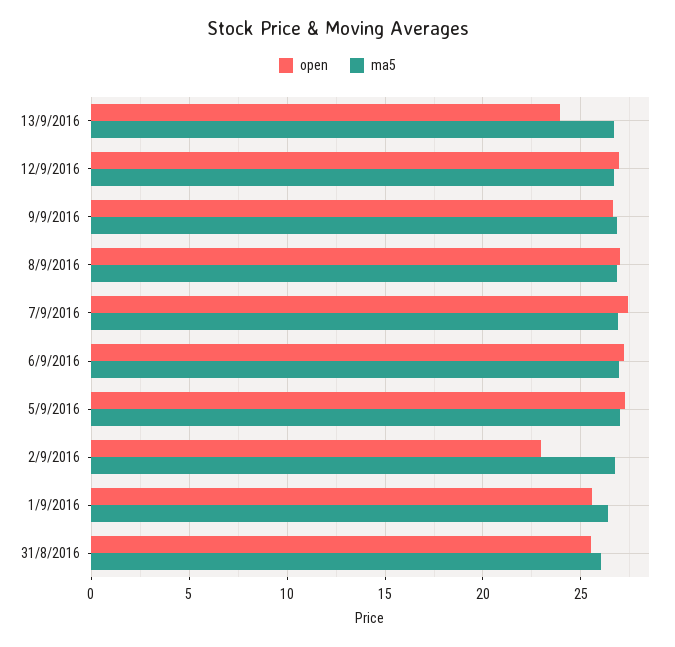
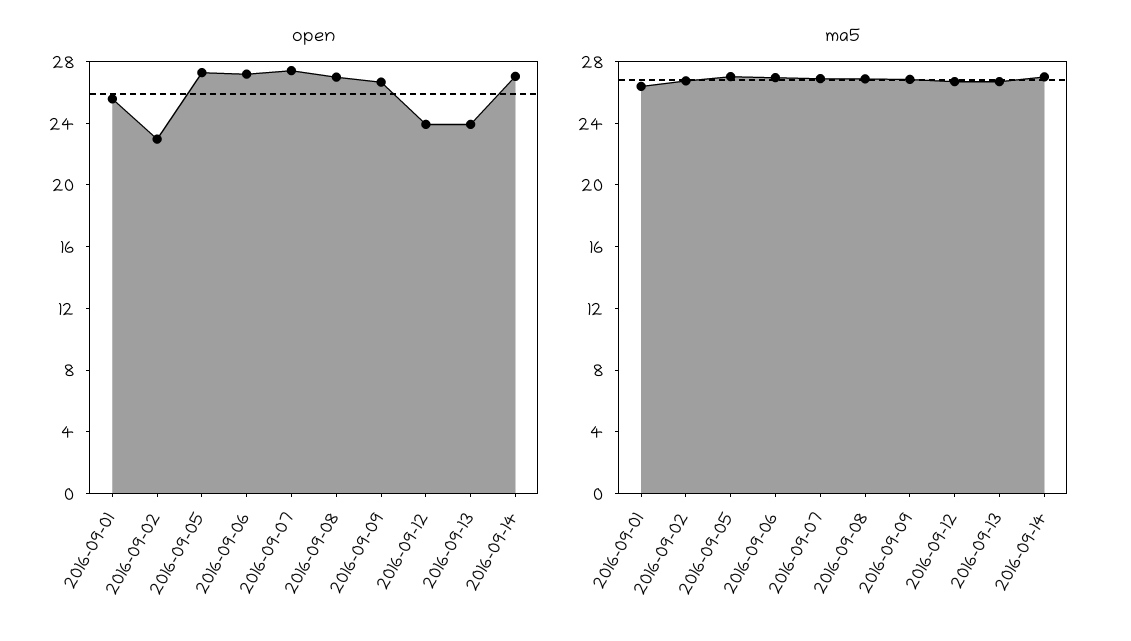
open, 12/9/2016: 27 -> 24
open, 31/8/2016: 25.5 -> none
ma5, 31/8/2016: 26 -> none
open, 2016-09-14: none -> 27
ma5, 2016-09-14: none -> 27

